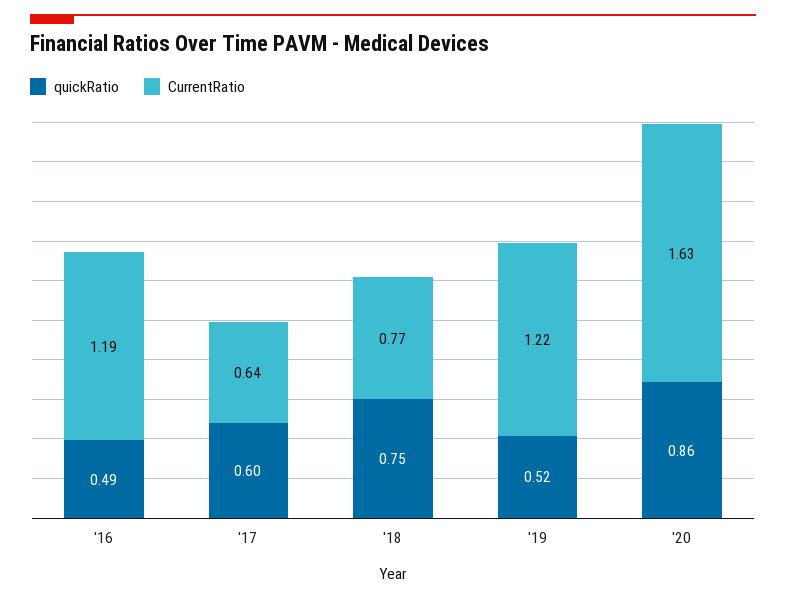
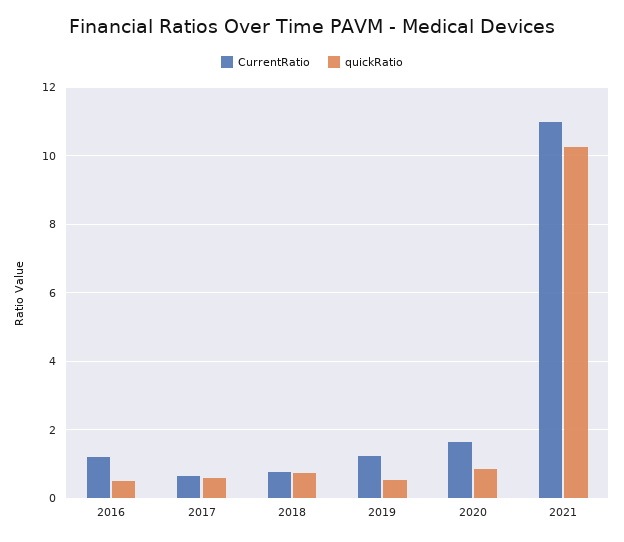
CurrentRatio, 2021: none -> 11
quickRatio, 2021: none -> 10.2

